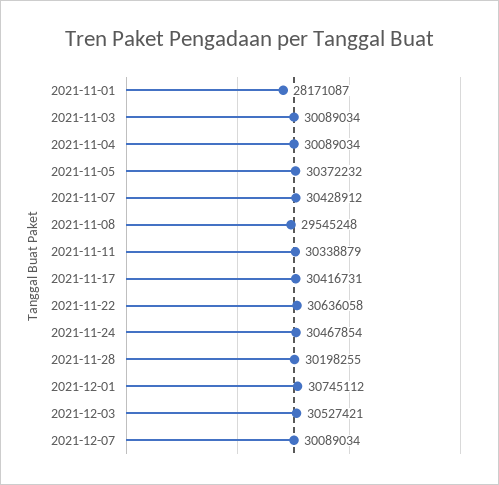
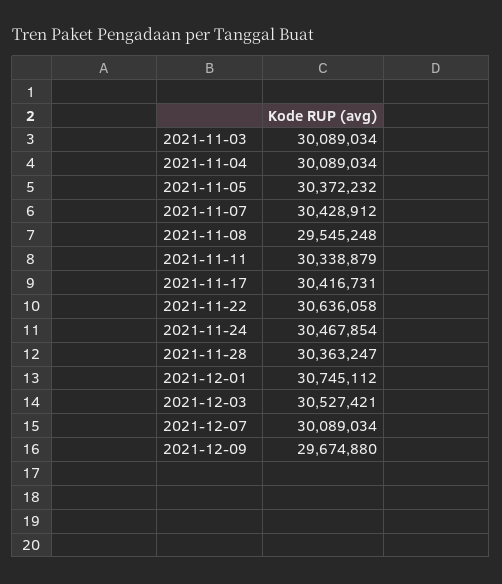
2021-11-01: 28171087 -> none
2021-11-28: 30198255 -> 30363247
2021-12-09: none -> 29674880

